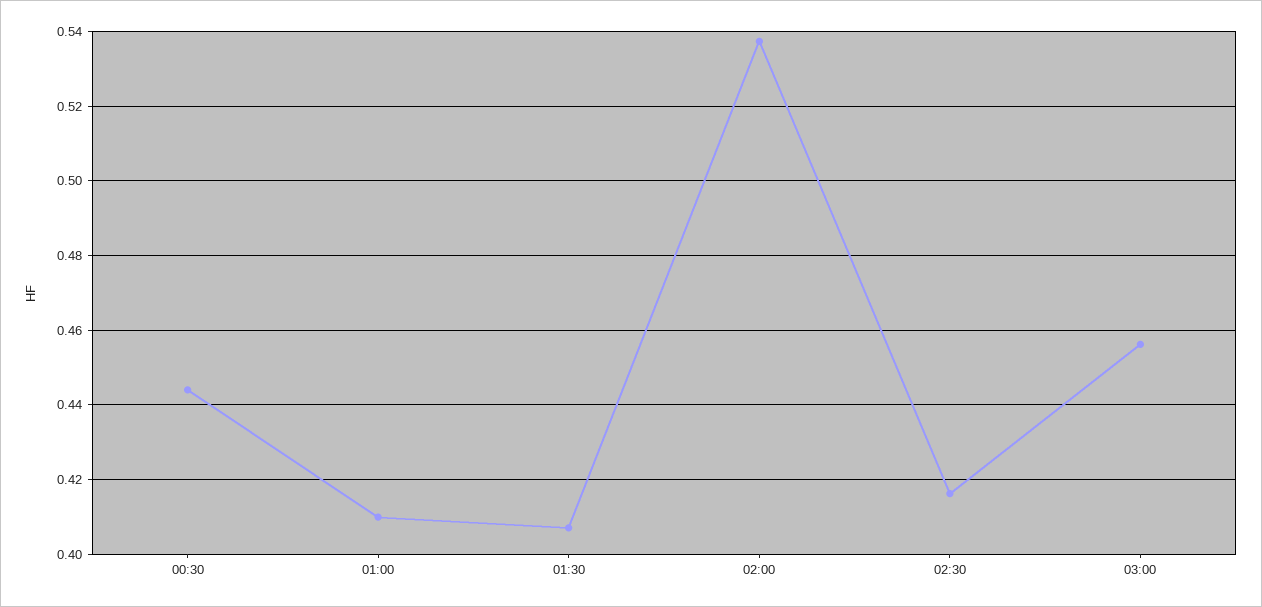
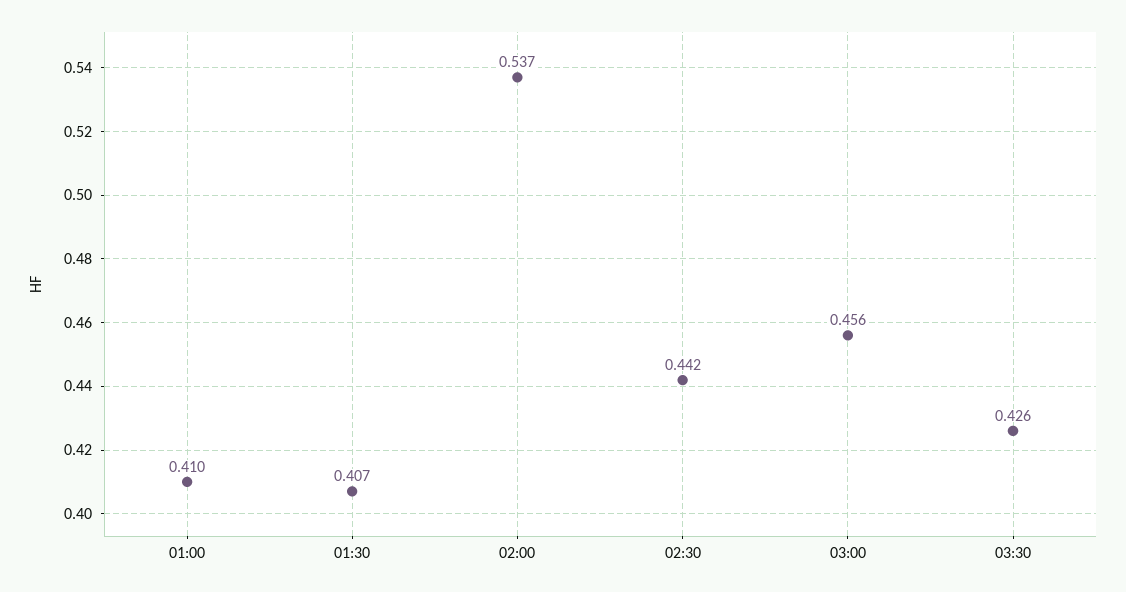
00:30: 0.444 -> none
02:30: 0.416 -> 0.442
03:30: none -> 0.426

